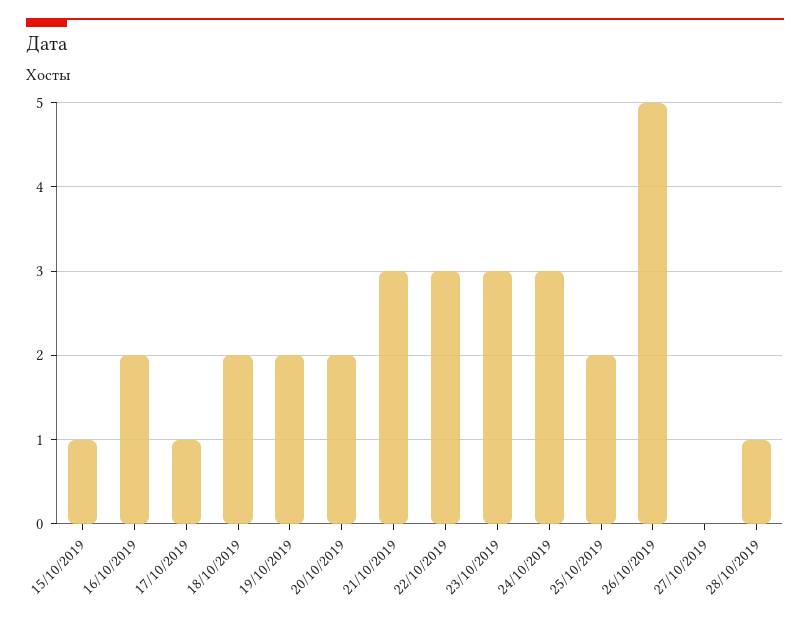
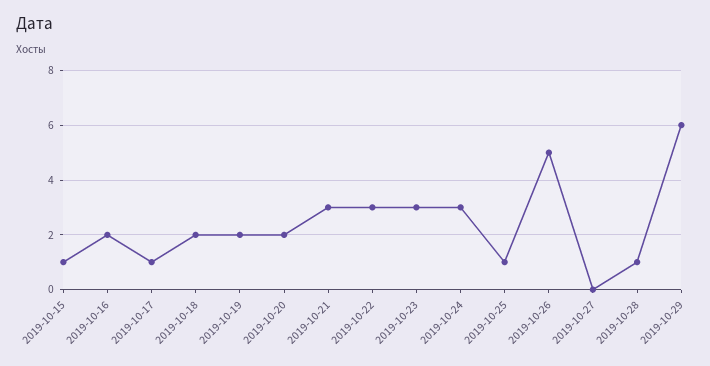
25/10/2019: 2 -> 1
2019-10-29: none -> 6

